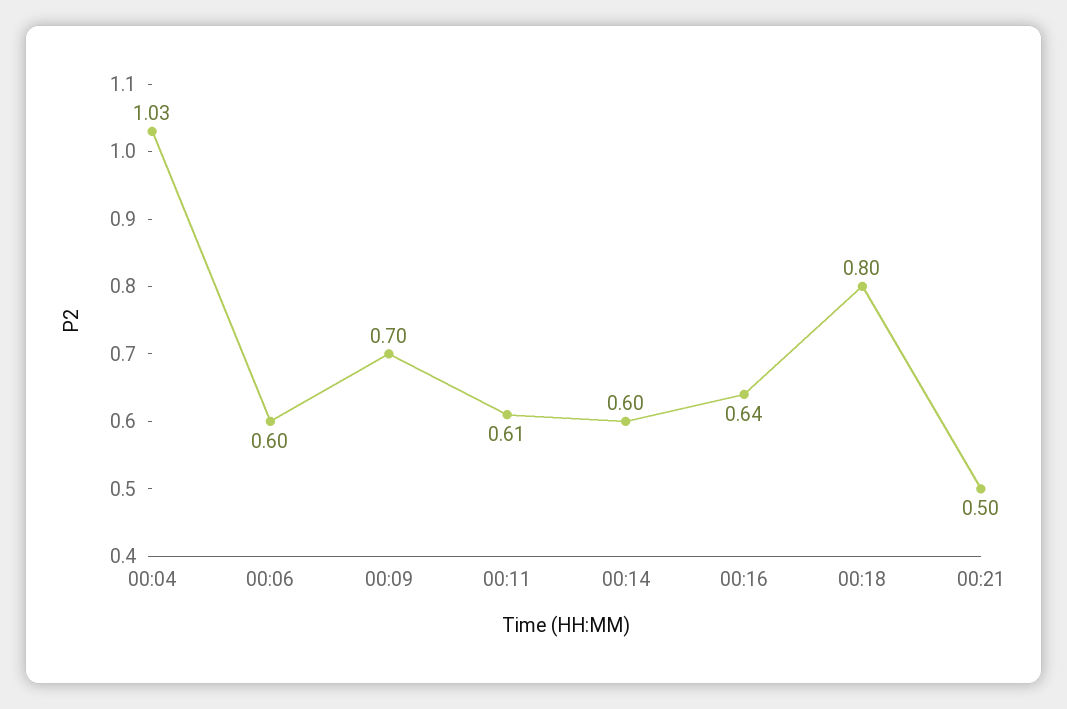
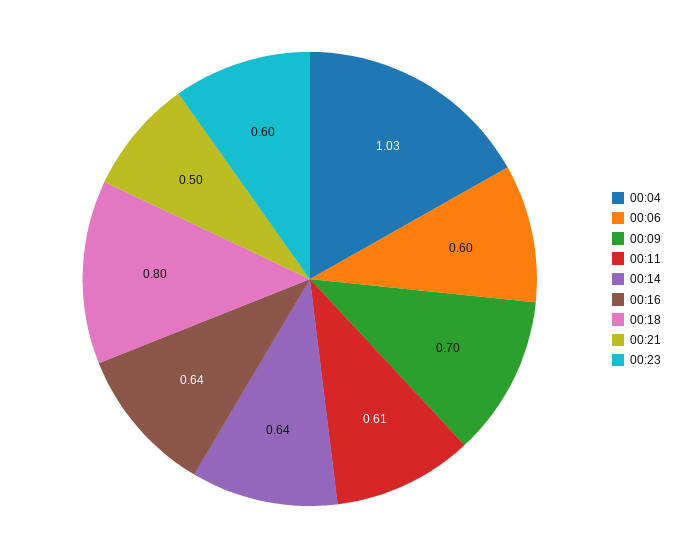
00:14: 0.6 -> 0.64
00:23: none -> 0.6

